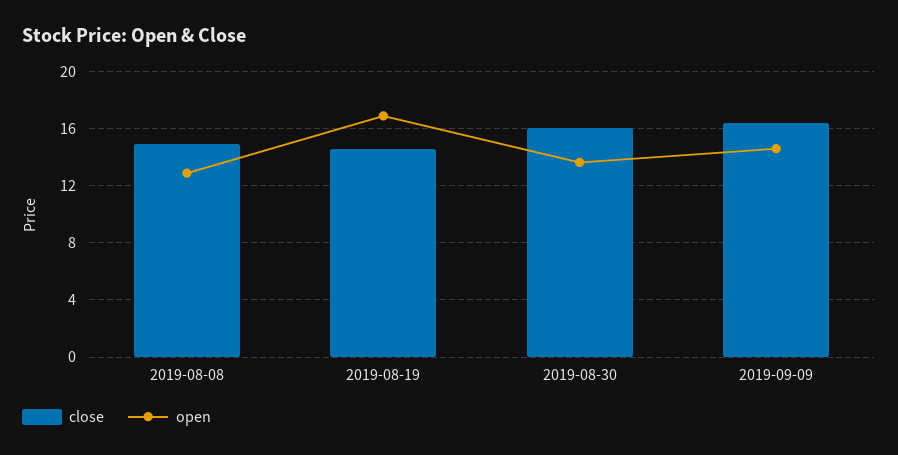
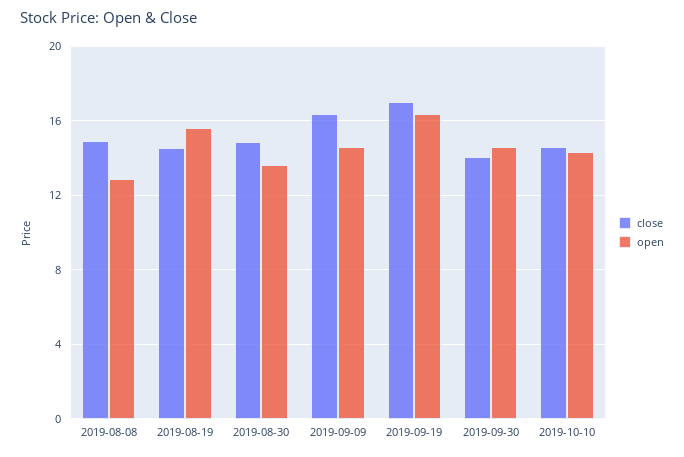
open, 2019-08-19: 17 -> 15.5
close, 2019-08-30: 16 -> 15
close, 2019-09-19: none -> 17
open, 2019-09-19: none -> 16.5
close, 2019-09-30: none -> 14
open, 2019-09-30: none -> 14.5
close, 2019-10-10: none -> 14.5
open, 2019-10-10: none -> 14.5

